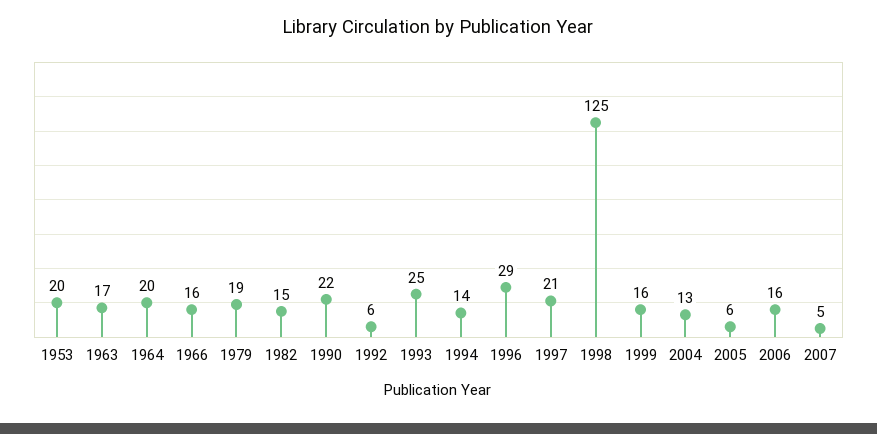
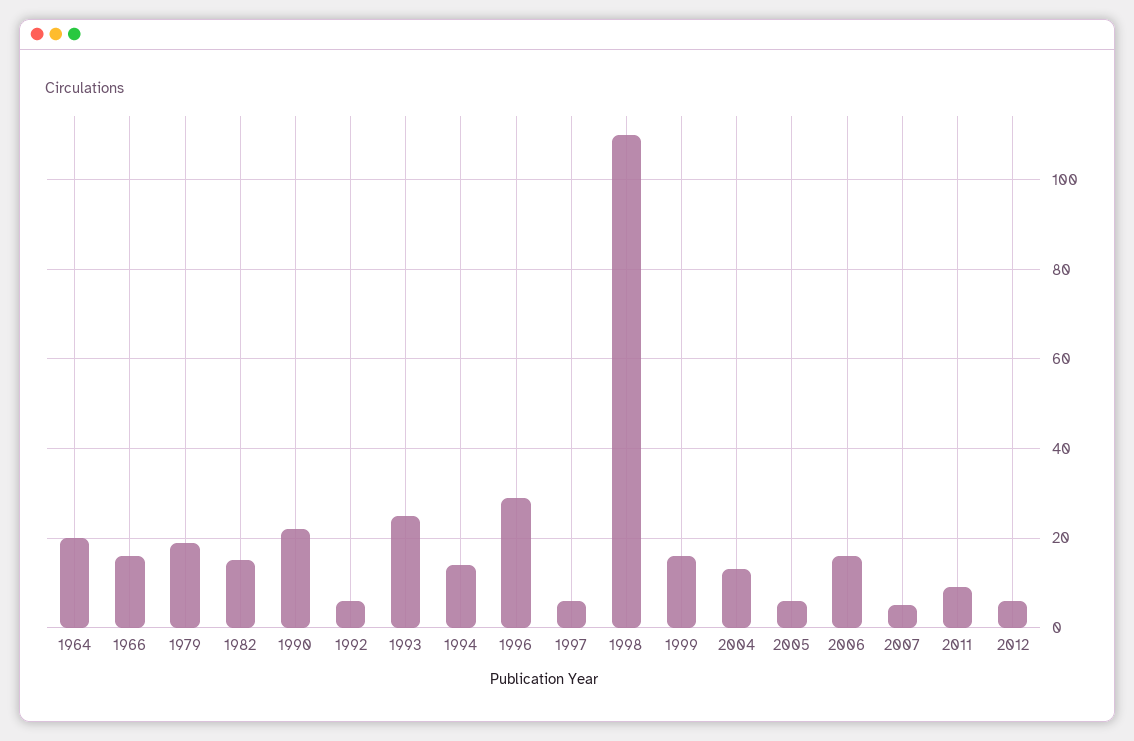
1953: 20 -> none
1963: 17 -> none
1997: 21 -> 5
1998: 125 -> 110
2011: none -> 10
2012: none -> 5

